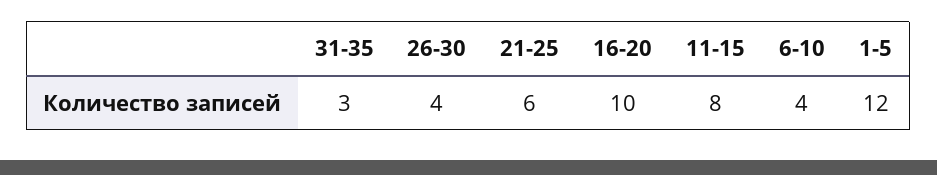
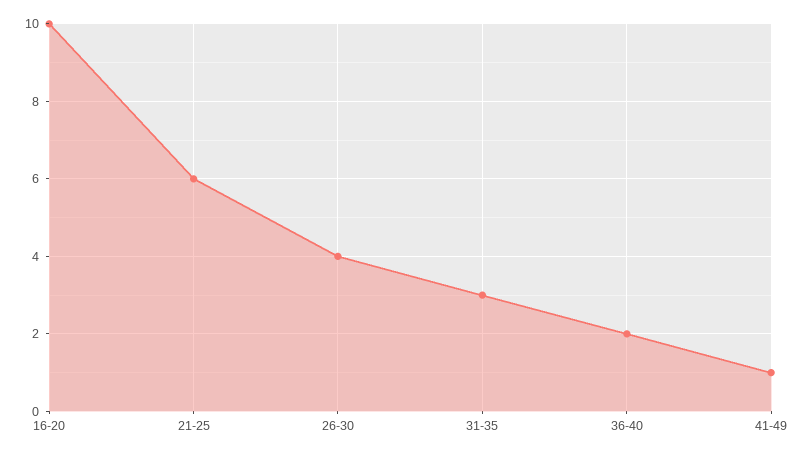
11-15: 8 -> none
6-10: 4 -> none
1-5: 12 -> none
36-40: none -> 2
41-49: none -> 1

